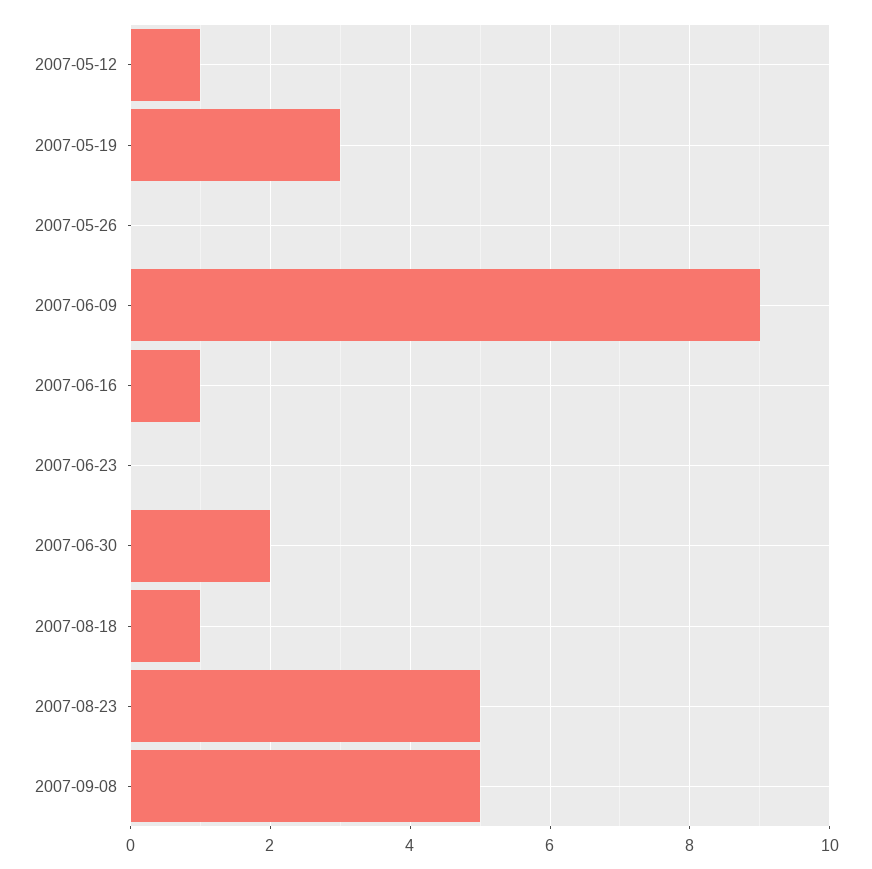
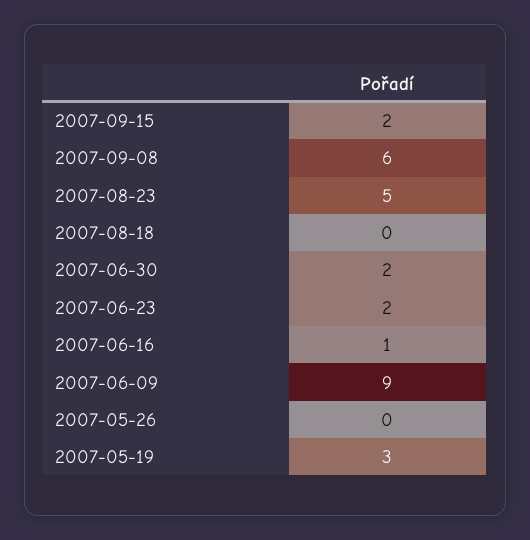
2007-05-12: 1 -> none
2007-06-23: 0 -> 2
2007-08-18: 1 -> 0
2007-09-08: 5 -> 6
2007-09-15: none -> 2

